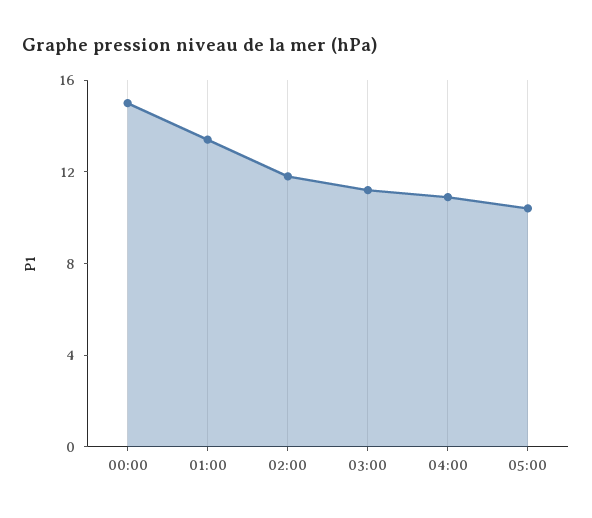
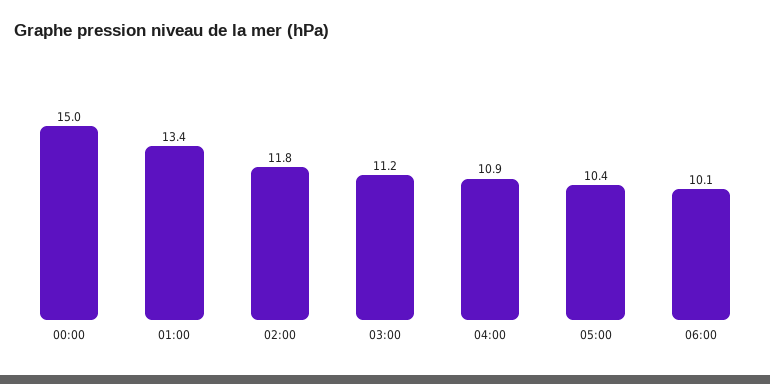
06:00: none -> 10.1

